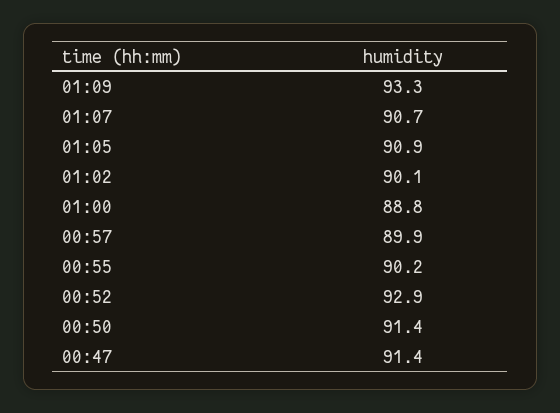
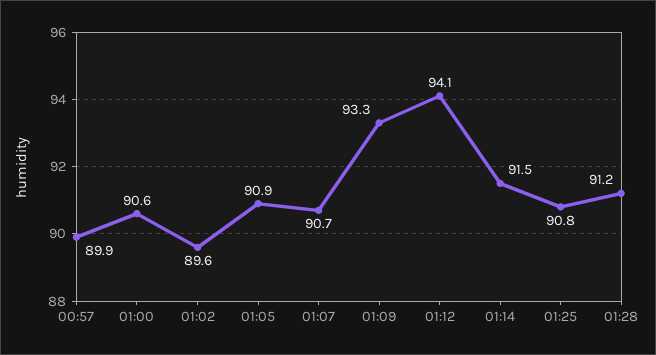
01:02: 90.1 -> 89.6
01:00: 88.8 -> 90.6
00:55: 90.2 -> none
00:52: 92.9 -> none
00:50: 91.4 -> none
00:47: 91.4 -> none
01:12: none -> 94.1
01:14: none -> 91.5
01:25: none -> 90.8
01:28: none -> 91.2

